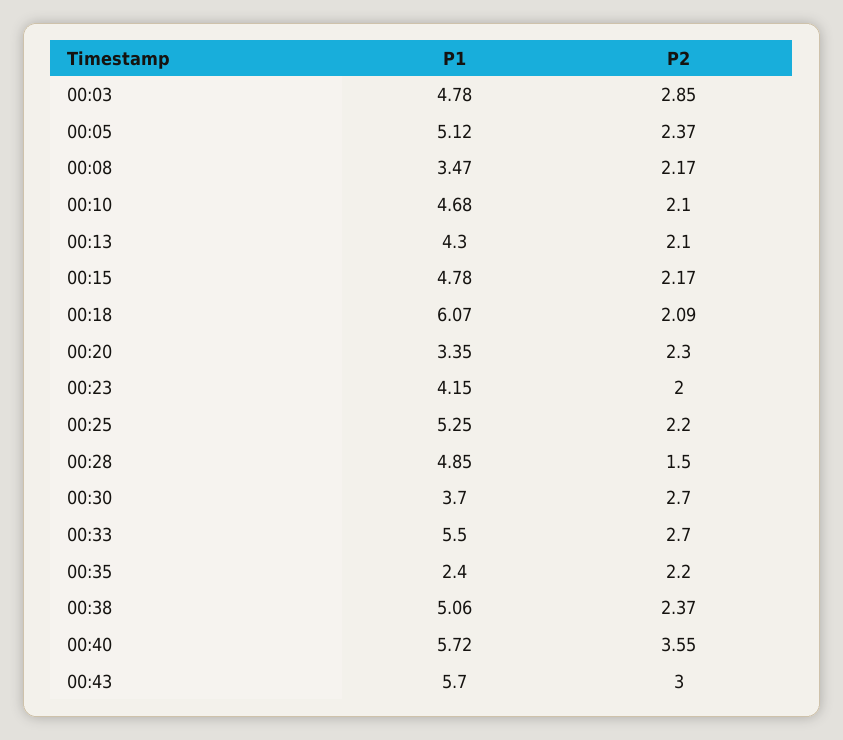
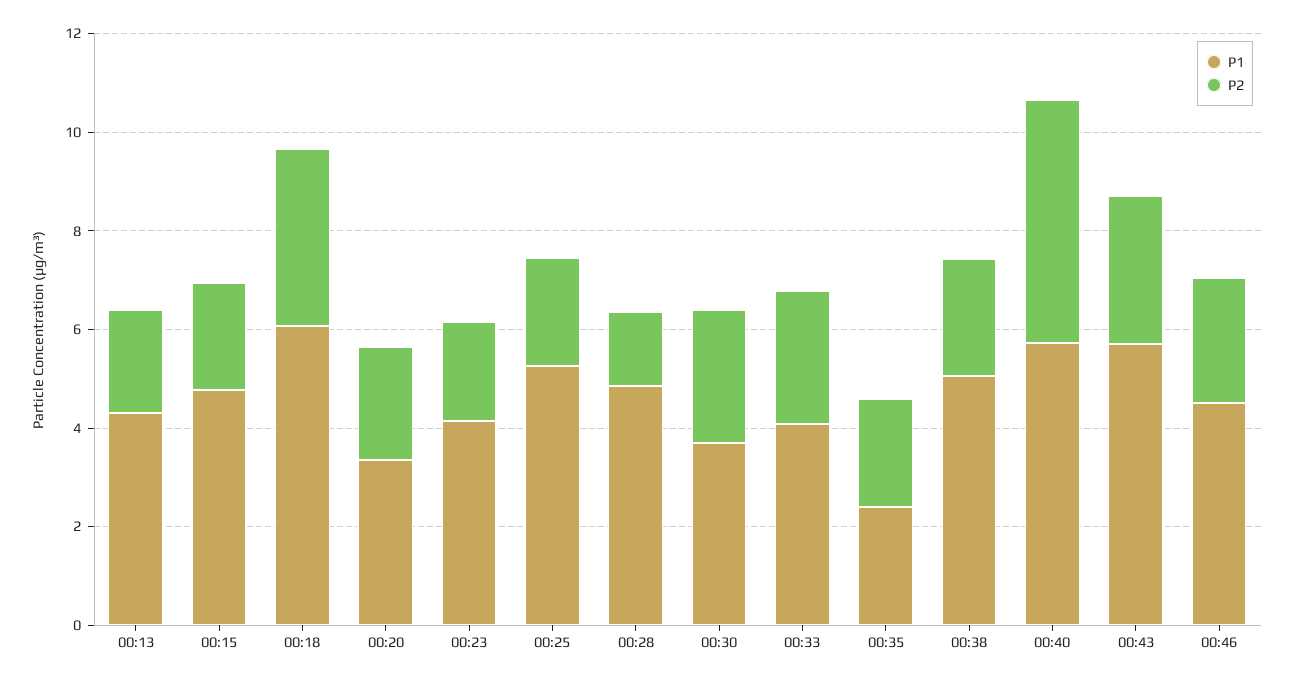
P1, 00:03: 4.78 -> none
P2, 00:03: 2.85 -> none
P1, 00:05: 5.12 -> none
P2, 00:05: 2.37 -> none
P1, 00:08: 3.47 -> none
P2, 00:08: 2.17 -> none
P1, 00:10: 4.68 -> none
P2, 00:10: 2.1 -> none
P2, 00:18: 2.09 -> 3.5
P1, 00:33: 5.5 -> 4
P2, 00:40: 3.55 -> 5
P1, 00:46: none -> 4.5
P2, 00:46: none -> 2.5

